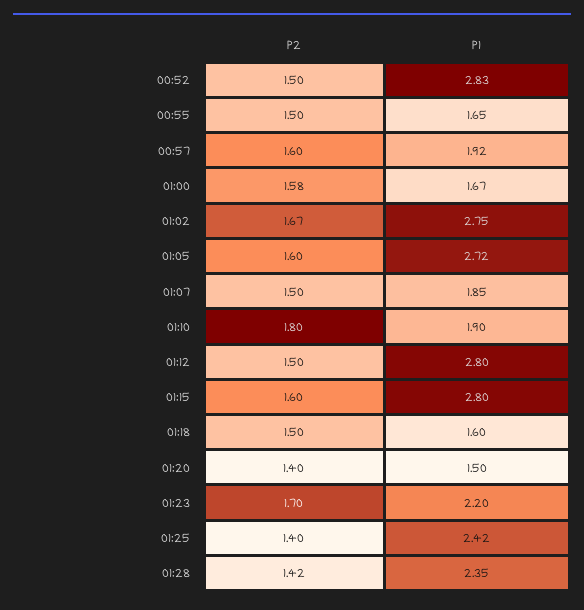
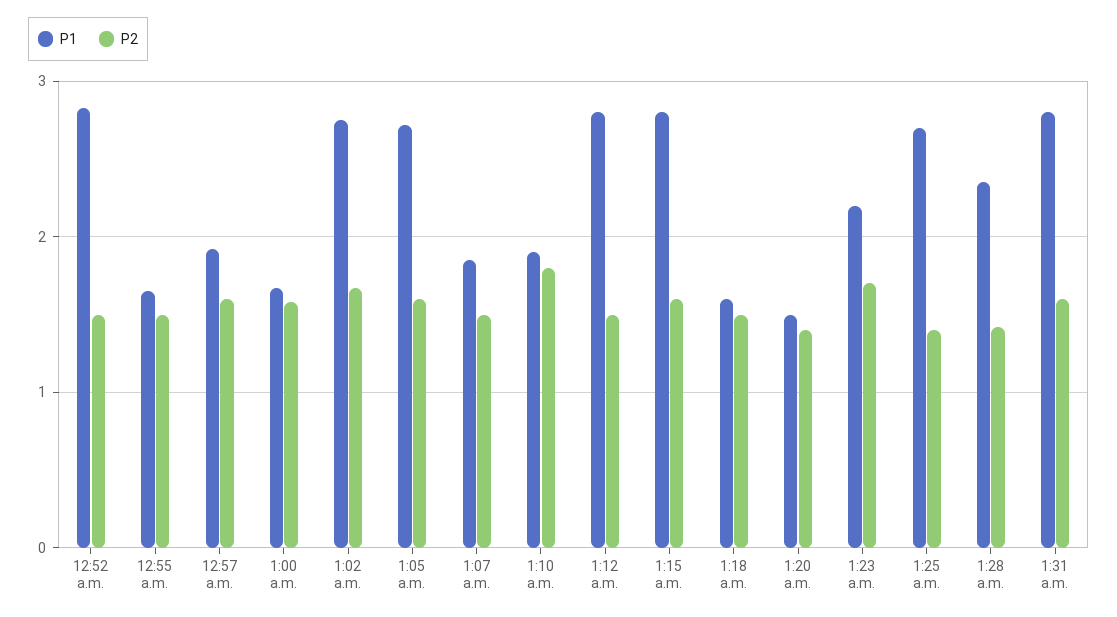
P1, 01:25: 2.42 -> 2.7
P1, 1:31 a.m.: none -> 2.8
P2, 1:31 a.m.: none -> 1.6

